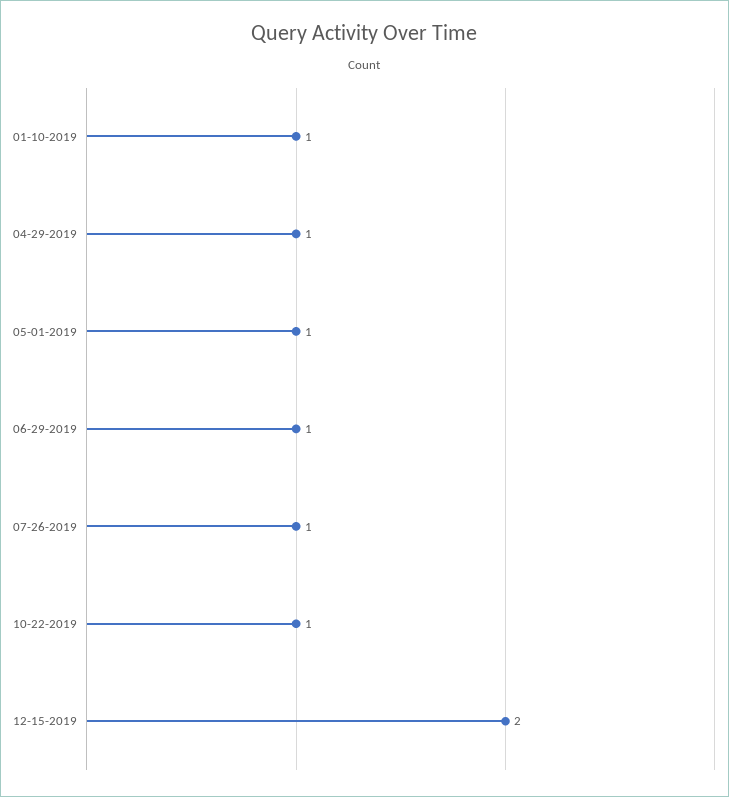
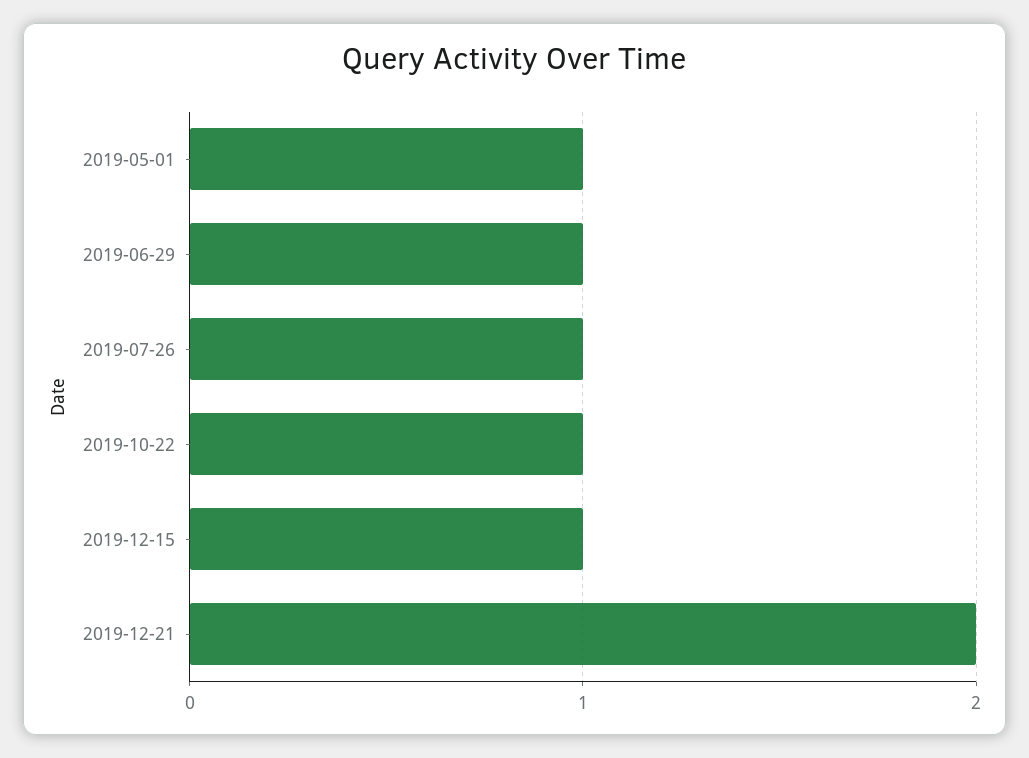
01-10-2019: 1 -> none
04-29-2019: 1 -> none
12-15-2019: 2 -> 1
2019-12-21: none -> 2

